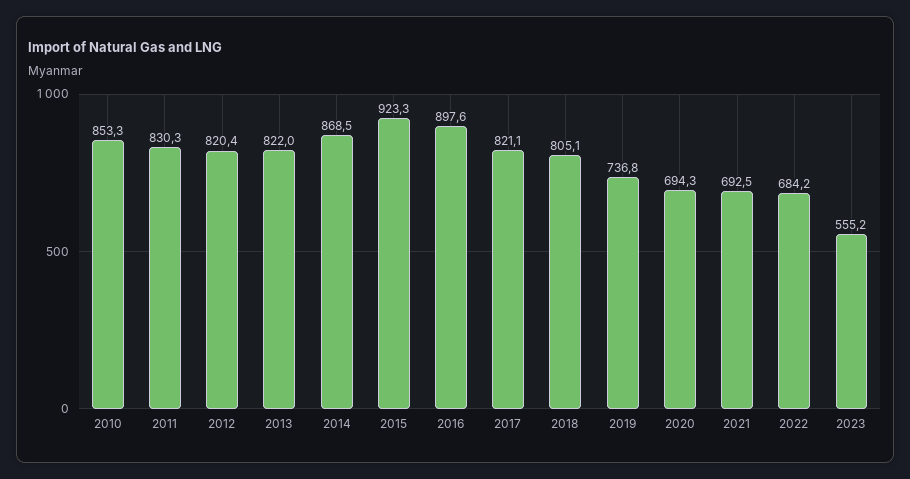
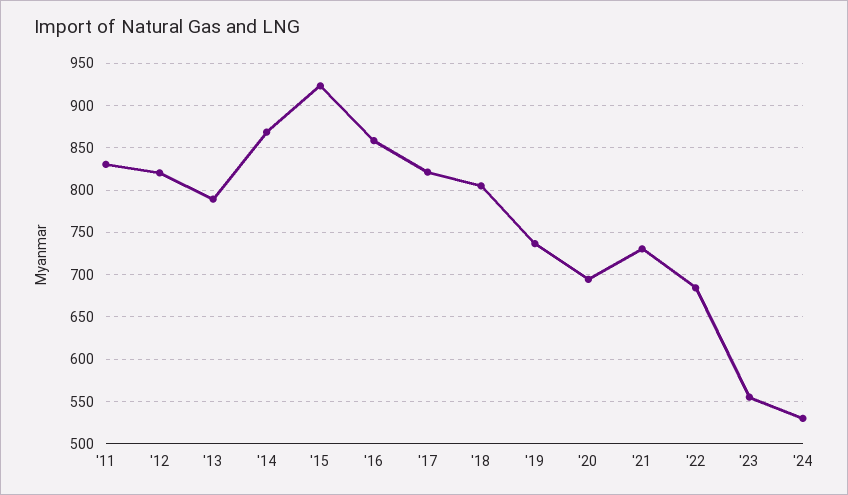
2010: 853.3 -> none
2013: 822 -> 790
2016: 897.6 -> 860
2021: 692.5 -> 730
'24: none -> 530

